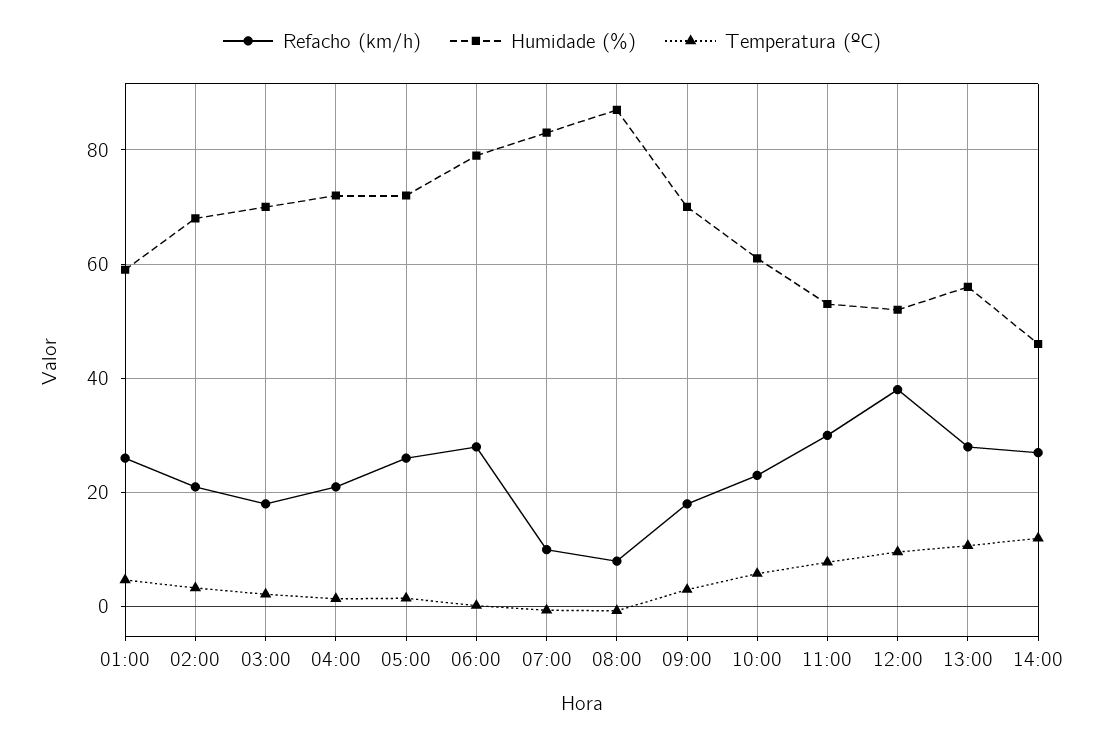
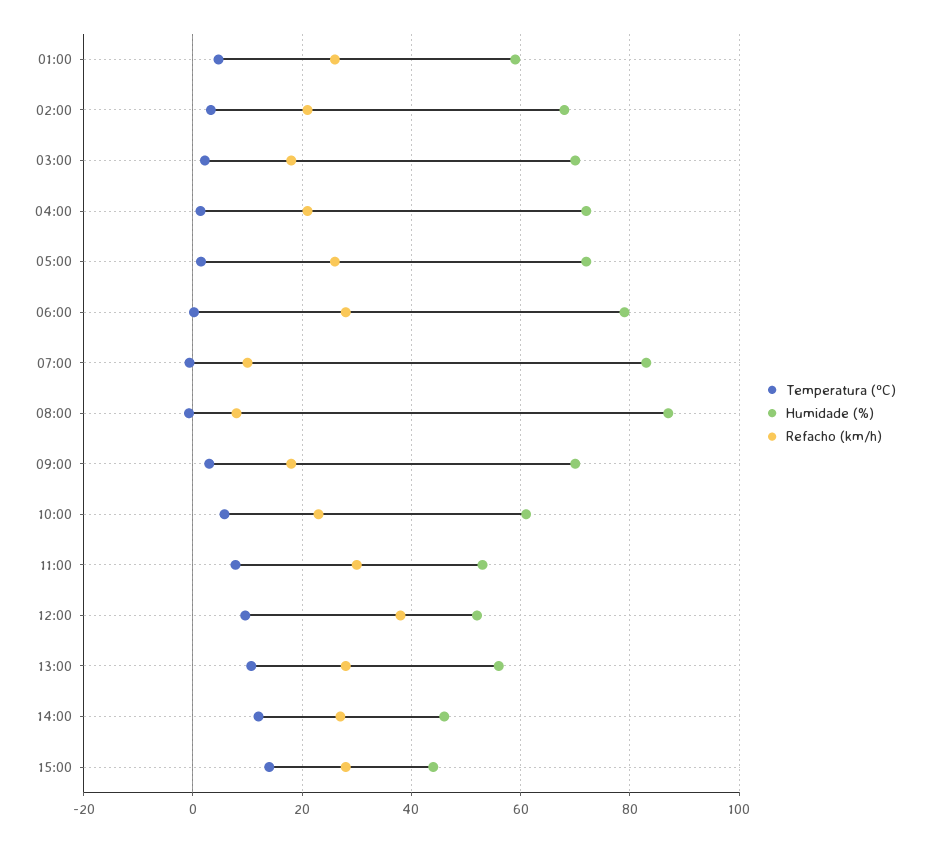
Temperatura (ºC), 15:00: none -> 14
Humidade (%), 15:00: none -> 44
Refacho (km/h), 15:00: none -> 28

